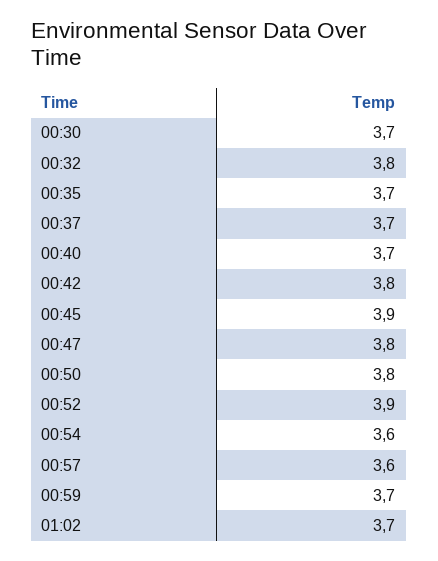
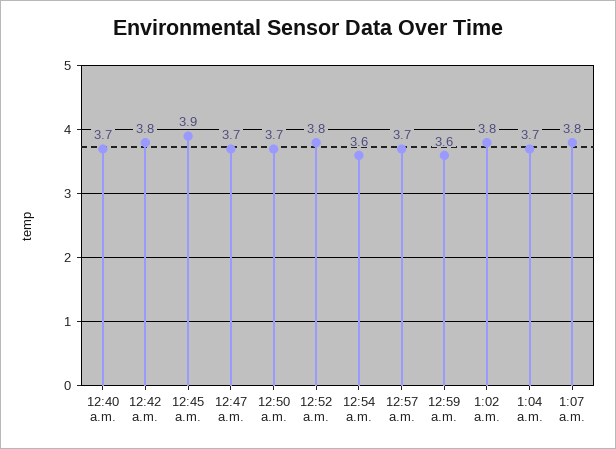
00:30: 3.7 -> none
00:32: 3.8 -> none
00:35: 3.7 -> none
00:37: 3.7 -> none
00:47: 3.8 -> 3.7
00:50: 3.8 -> 3.7
00:52: 3.9 -> 3.8
00:57: 3.6 -> 3.7
00:59: 3.7 -> 3.6
01:02: 3.7 -> 3.8
1:04 a.m.: none -> 3.7
1:07 a.m.: none -> 3.8

